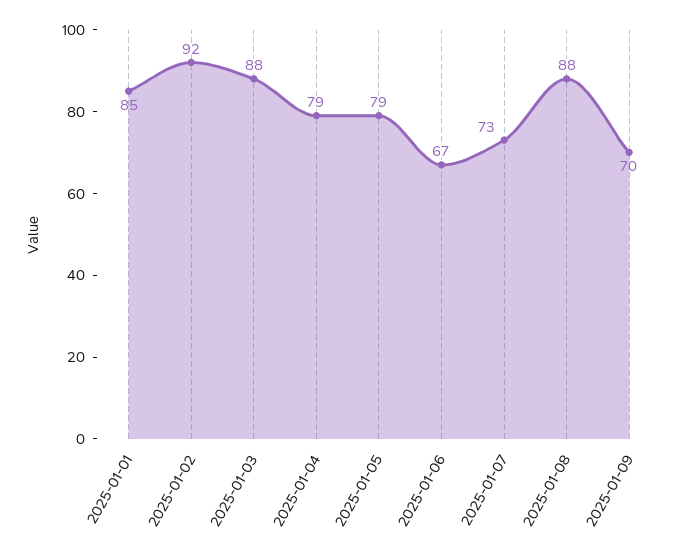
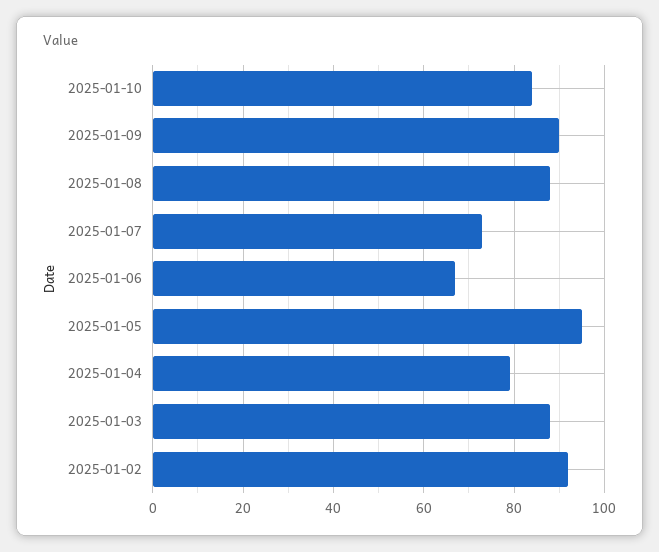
2025-01-01: 85 -> none
2025-01-05: 79 -> 95
2025-01-09: 70 -> 90
2025-01-10: none -> 85

